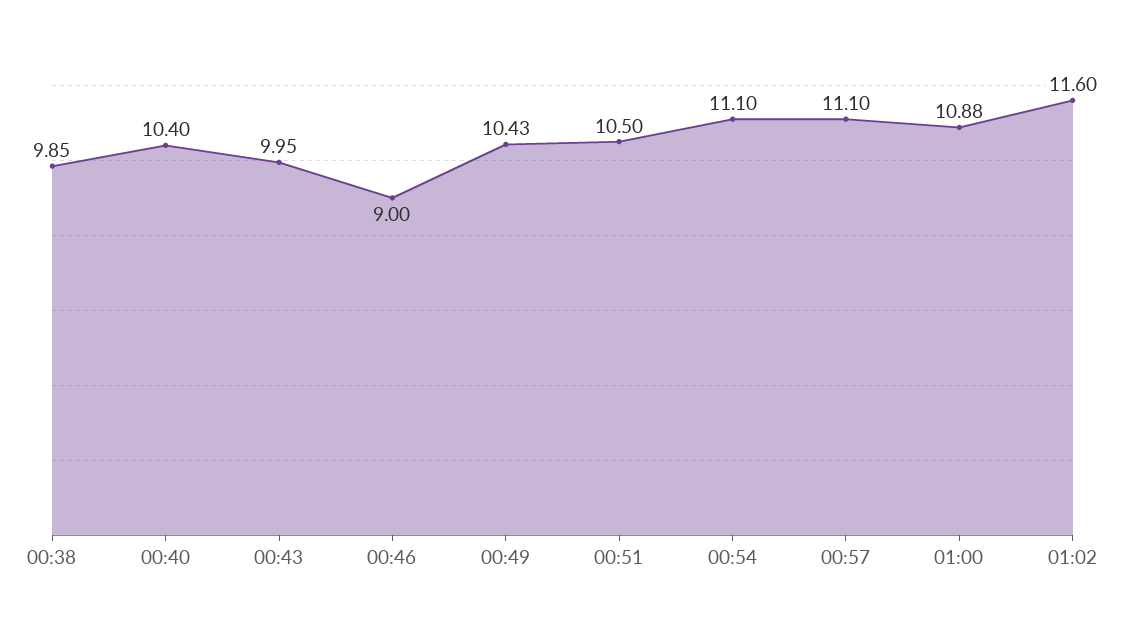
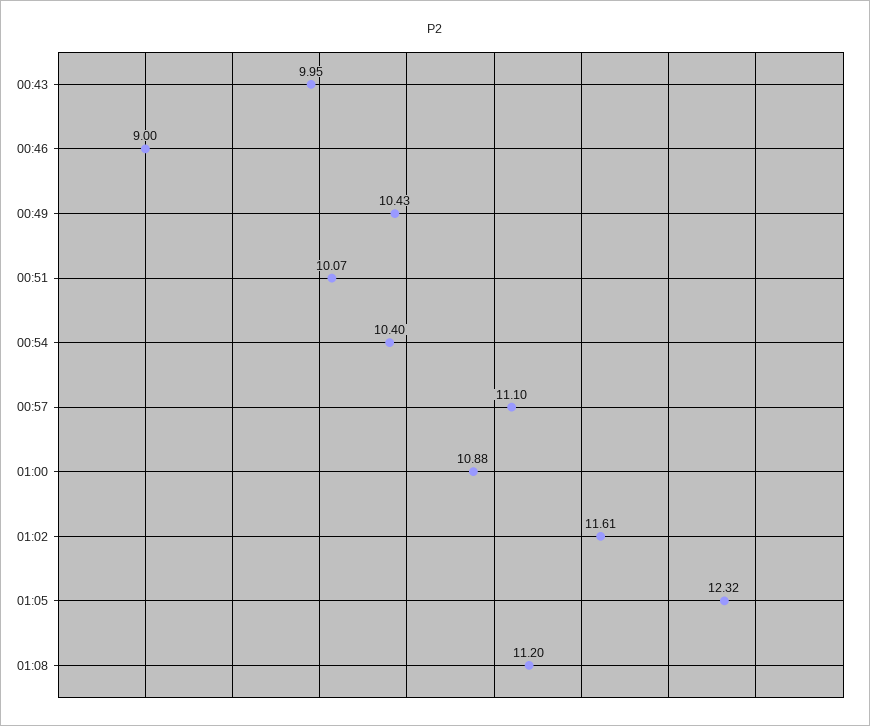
00:38: 9.85 -> none
00:40: 10.4 -> none
00:51: 10.5 -> 10.07
00:54: 11.1 -> 10.4
01:02: 11.6 -> 11.61
01:05: none -> 12.32
01:08: none -> 11.2

